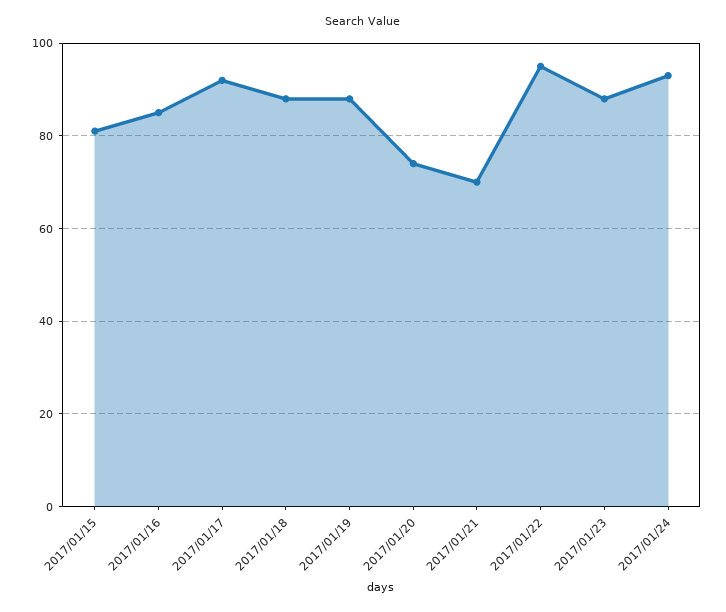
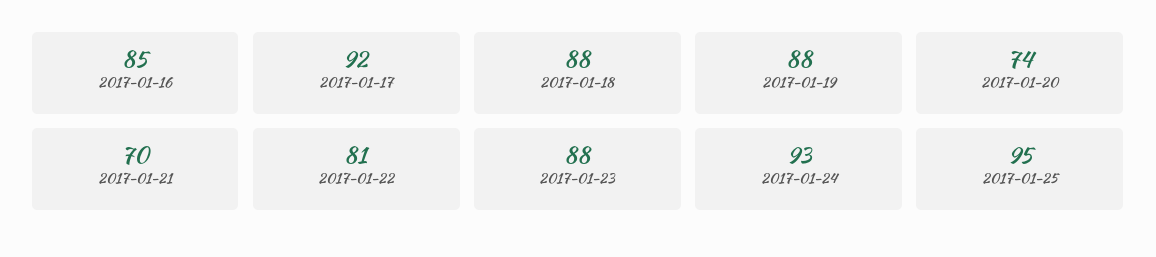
2017/01/15: 80 -> none
2017/01/22: 95 -> 81
2017-01-25: none -> 95

